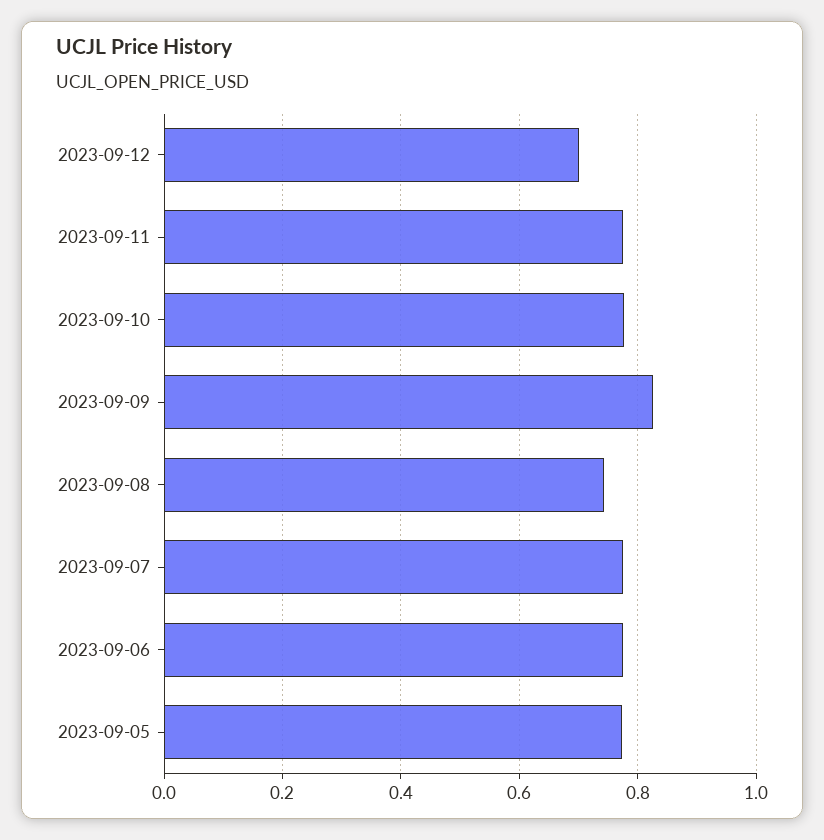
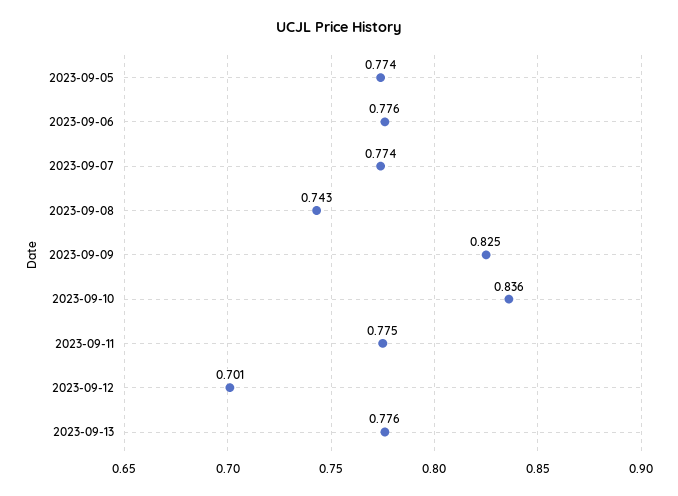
2023-09-10: 0.78 -> 0.836
2023-09-13: none -> 0.776

